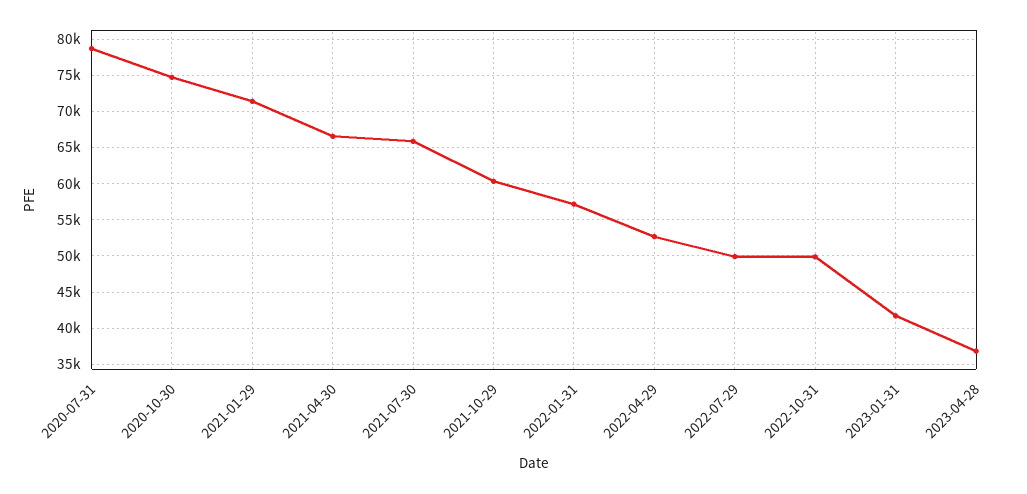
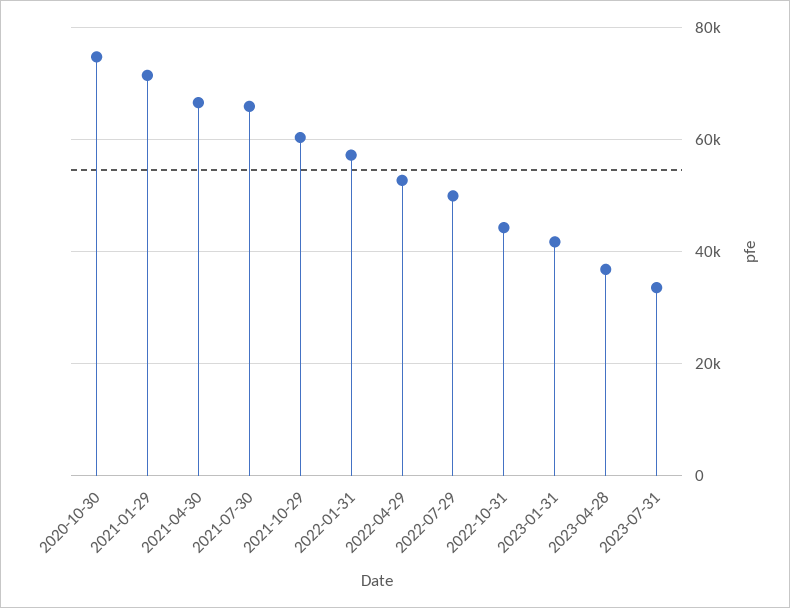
2020-07-31: 79000 -> none
2022-10-31: 50000 -> 44000
2023-07-31: none -> 34000

